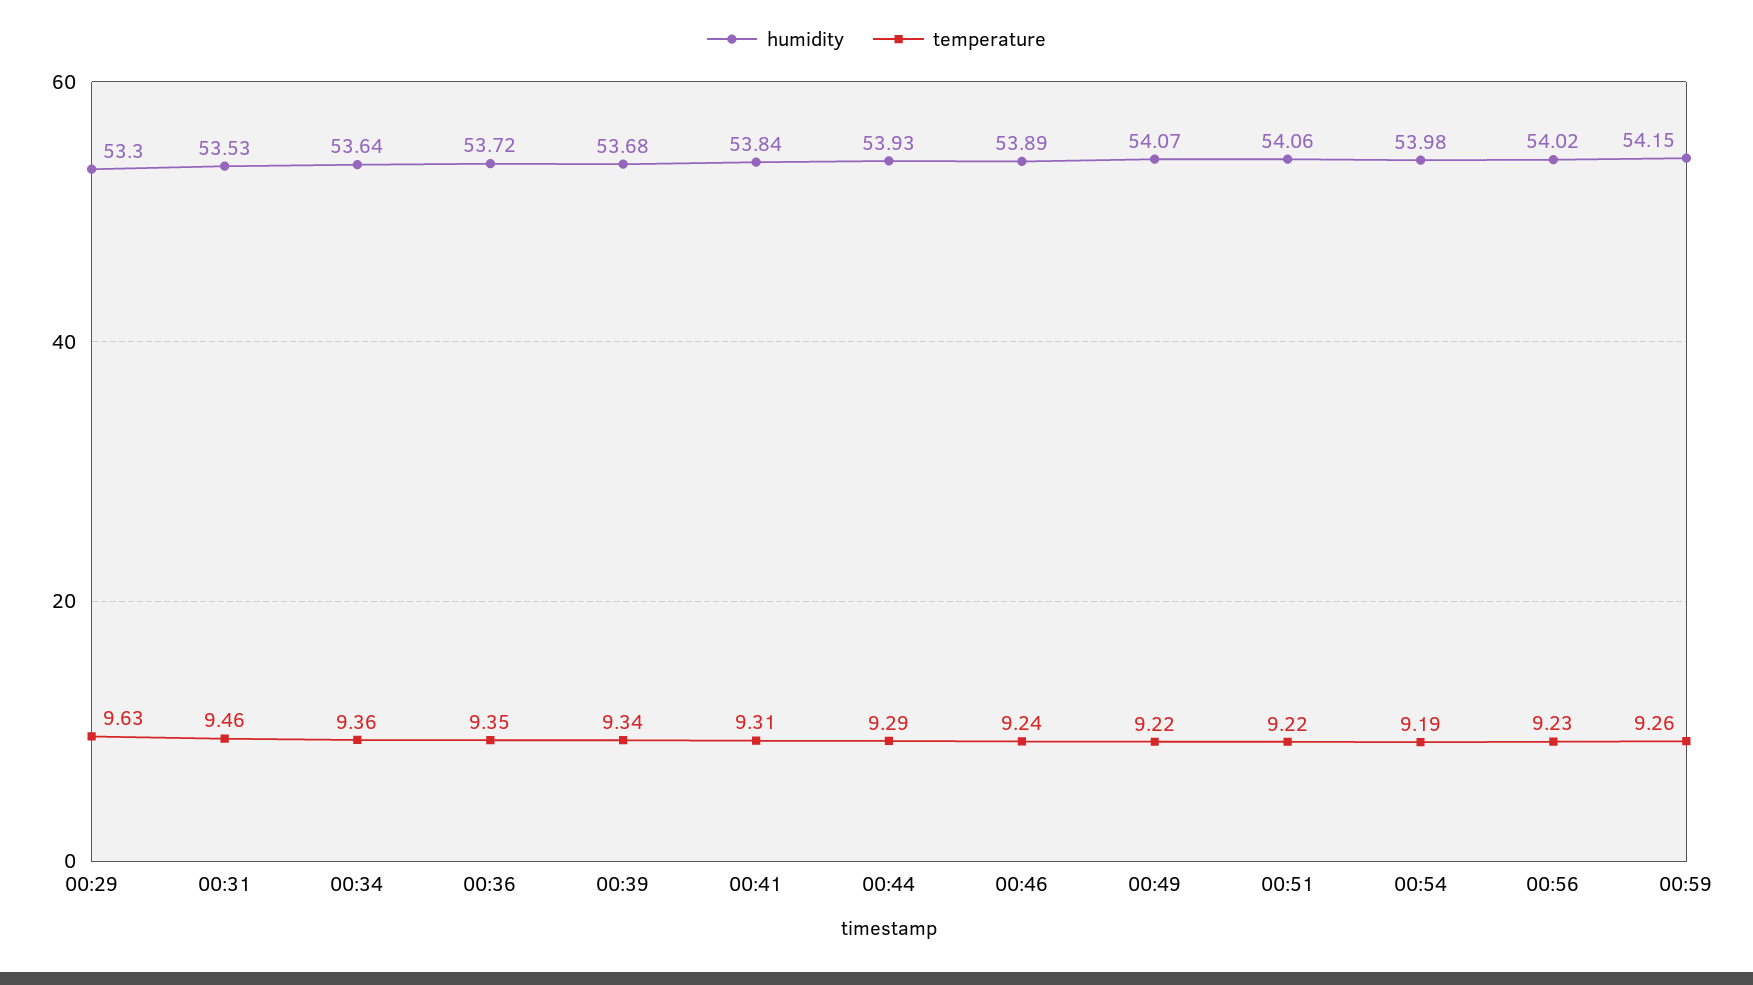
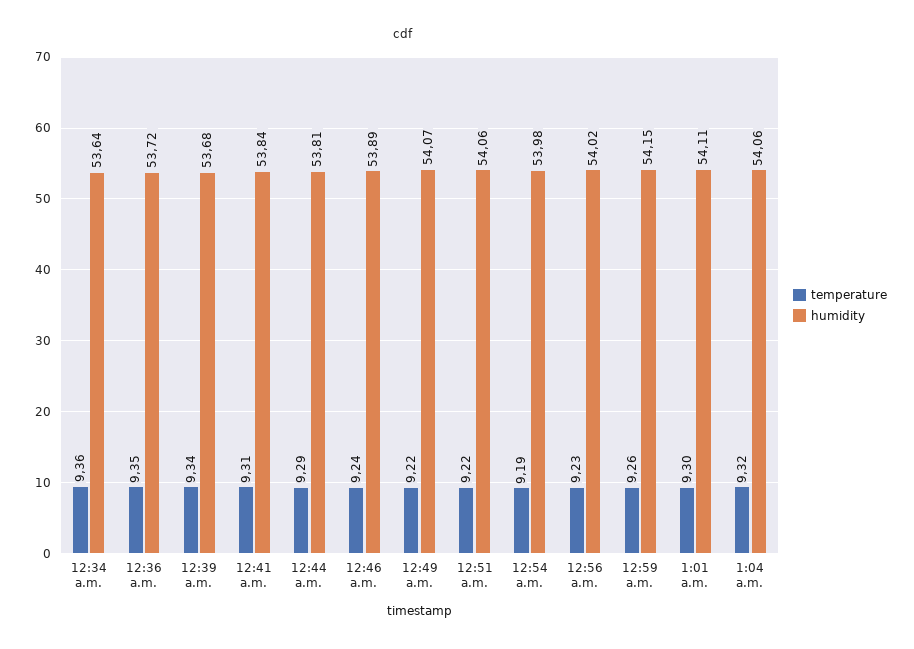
humidity, 00:29: 53.3 -> none
temperature, 00:29: 9.63 -> none
humidity, 00:31: 53.53 -> none
temperature, 00:31: 9.46 -> none
humidity, 00:44: 53.93 -> 53.81
temperature, 1:01 a.m.: none -> 9.3
humidity, 1:01 a.m.: none -> 54.11
temperature, 1:04 a.m.: none -> 9.32
humidity, 1:04 a.m.: none -> 54.06

